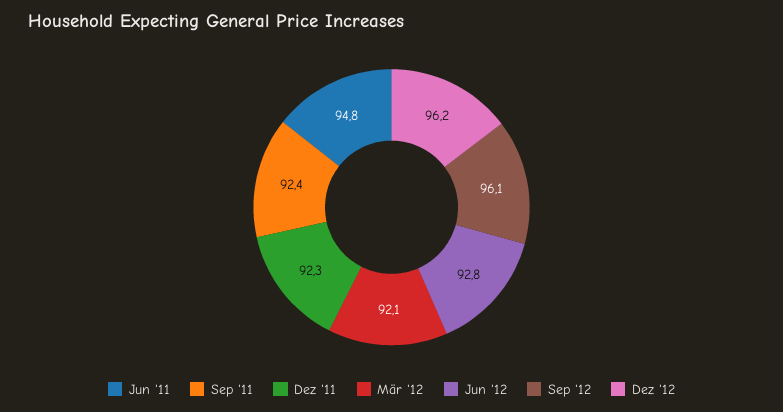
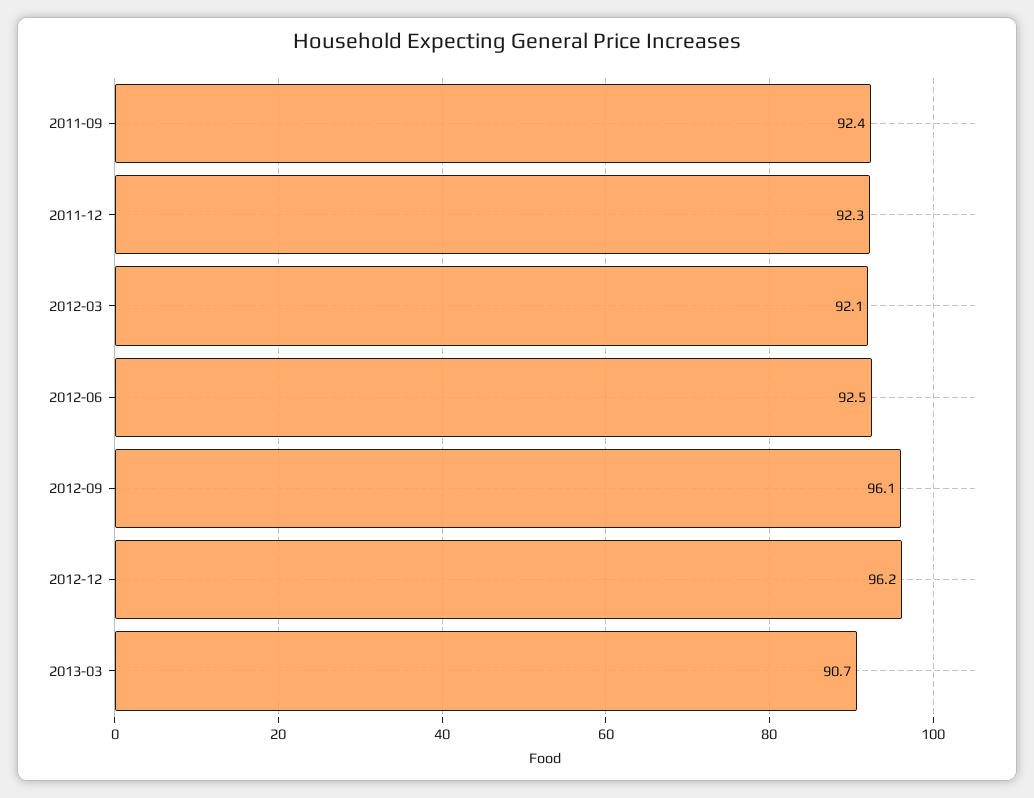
Jun '11: 94.8 -> none
Jun '12: 92.8 -> 92.5
2013-03: none -> 90.7

